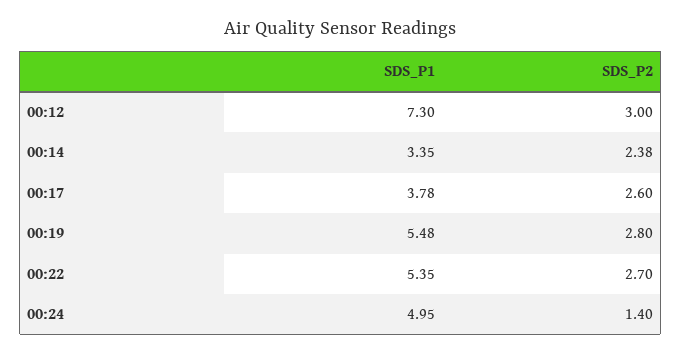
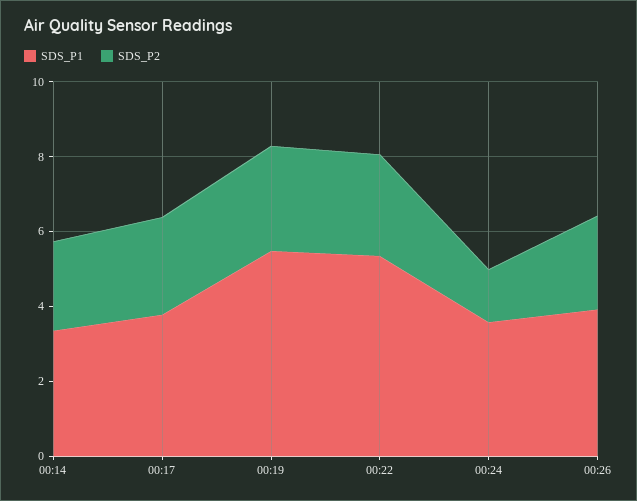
SDS_P1, 00:12: 7.3 -> none
SDS_P2, 00:12: 3 -> none
SDS_P1, 00:24: 4.95 -> 3.5
SDS_P1, 00:26: none -> 4
SDS_P2, 00:26: none -> 2.5

